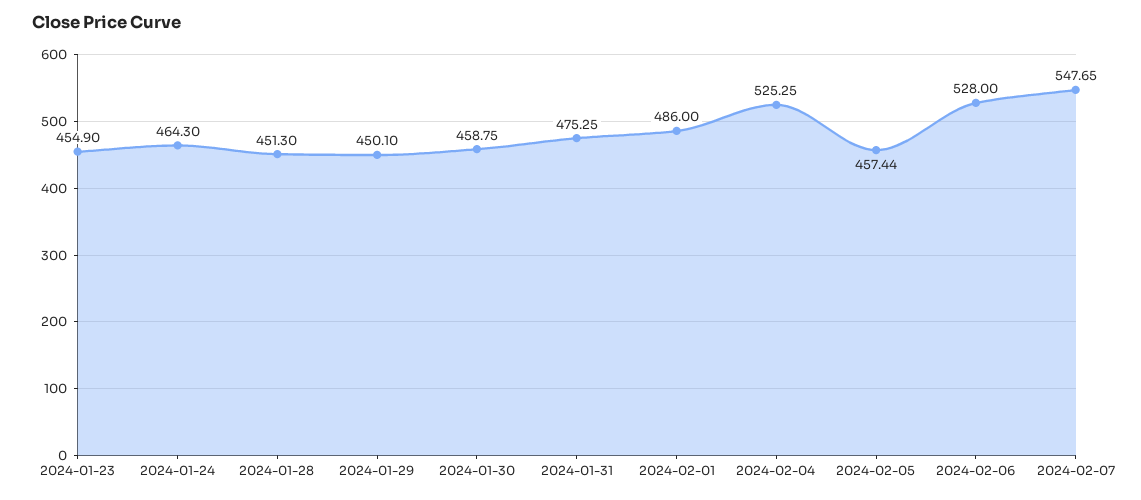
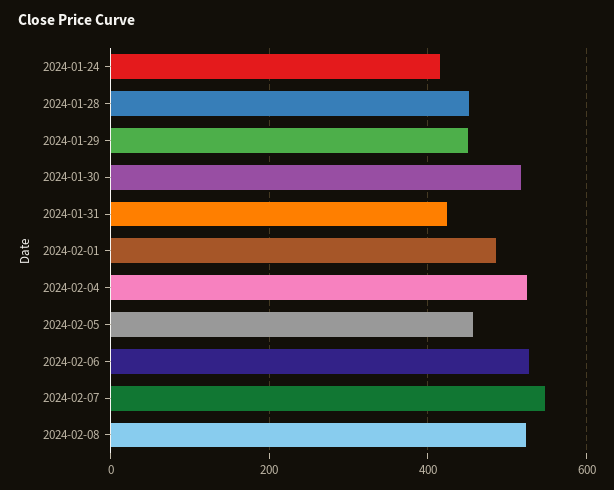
2024-01-23: 454.9 -> none
2024-01-24: 464.3 -> 420
2024-01-30: 458.75 -> 520
2024-01-31: 475.25 -> 420
2024-02-08: none -> 520

